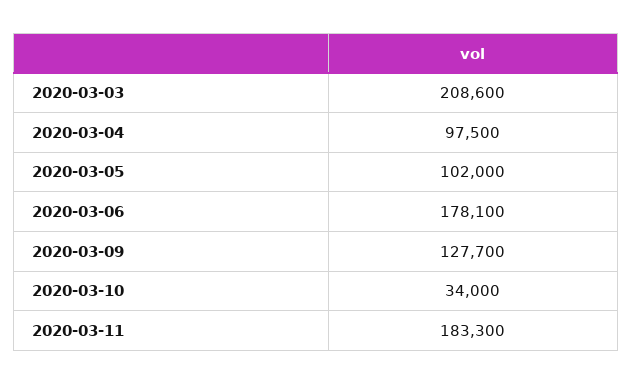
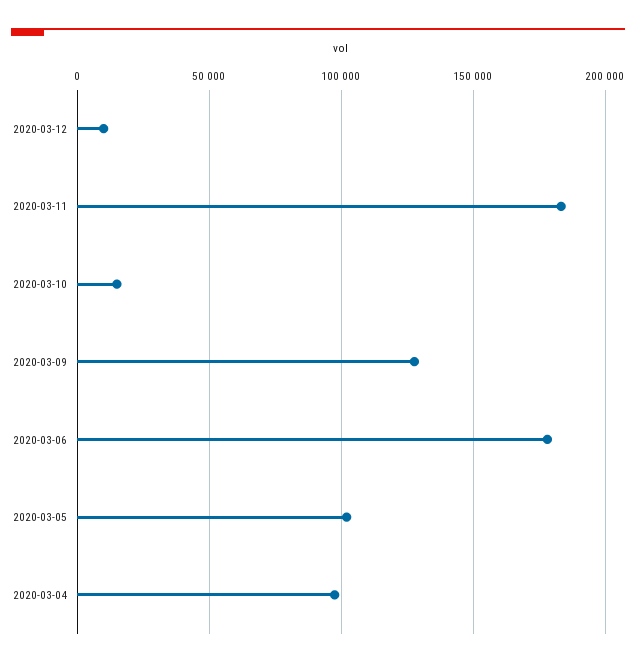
2020-03-03: 208600 -> none
2020-03-10: 34000 -> 15000
2020-03-12: none -> 10000

